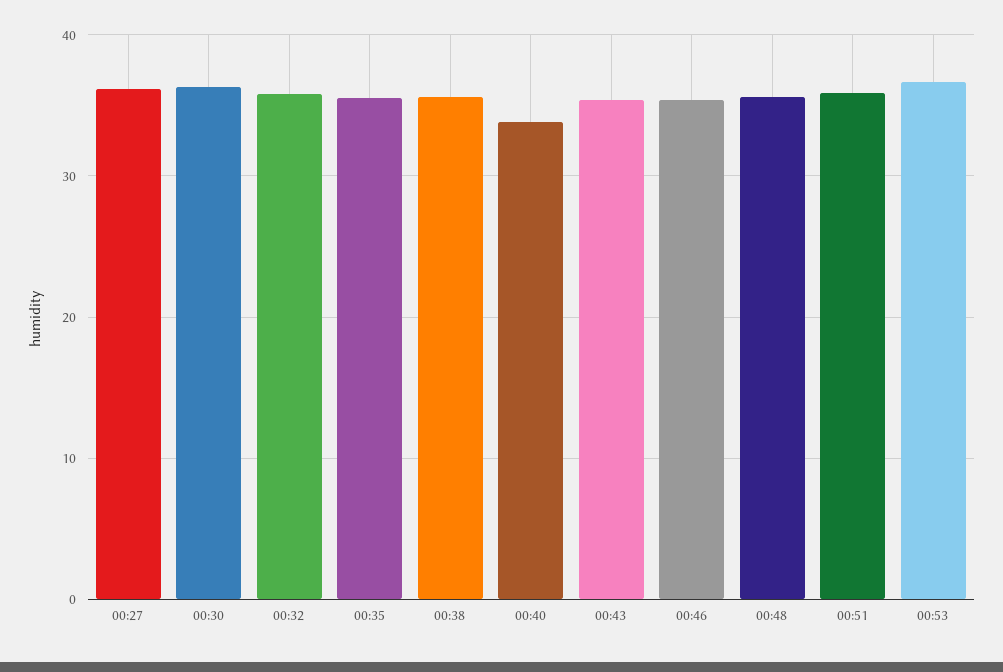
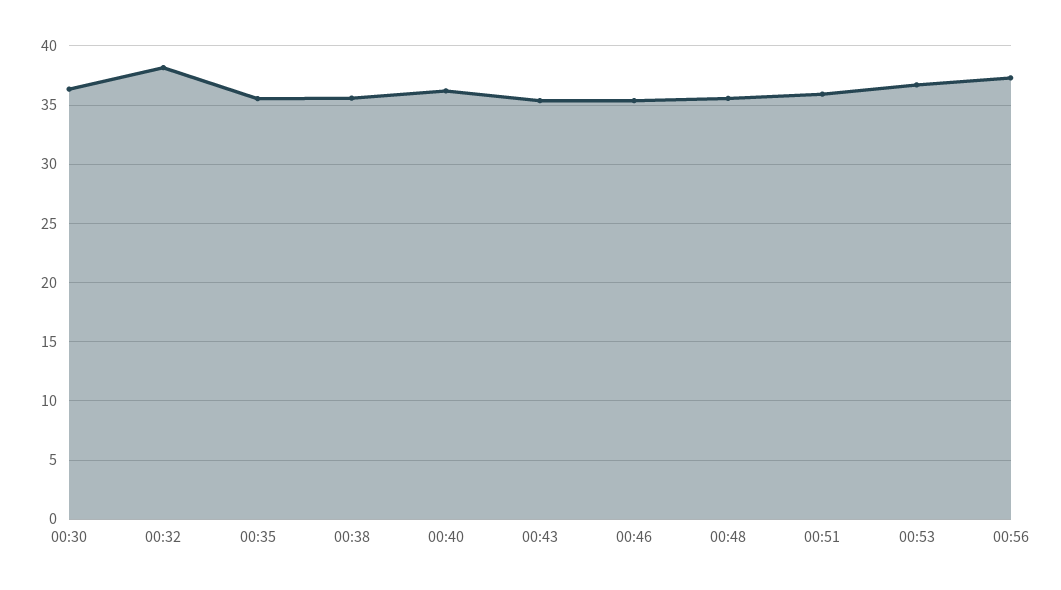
00:27: 36 -> none
00:32: 36 -> 38
00:40: 34 -> 36
00:56: none -> 37

